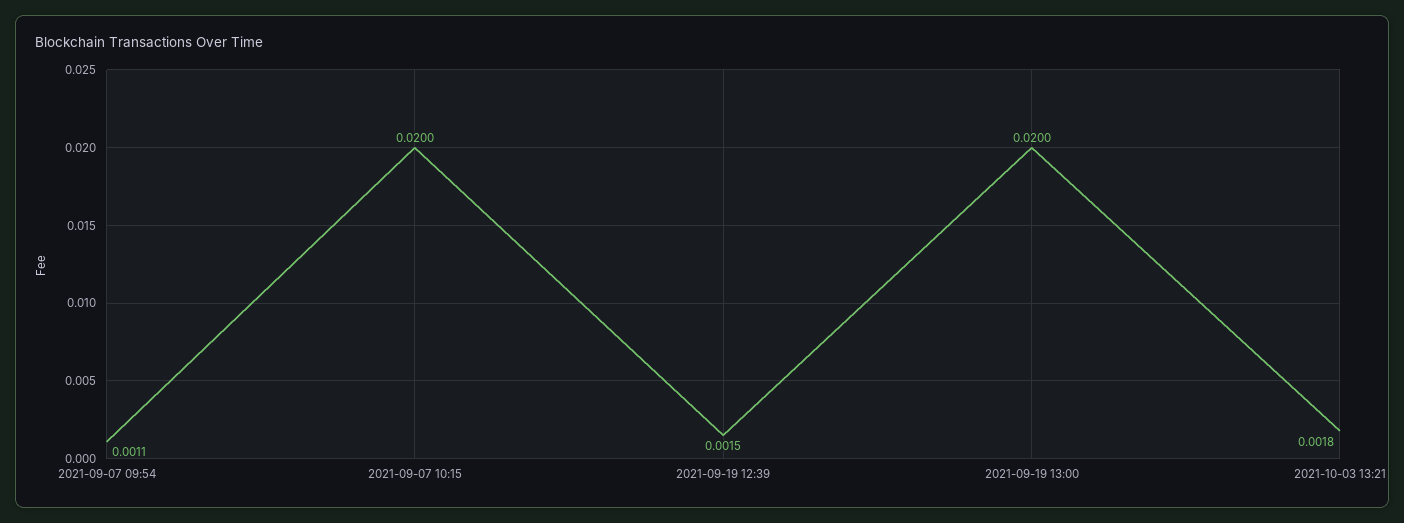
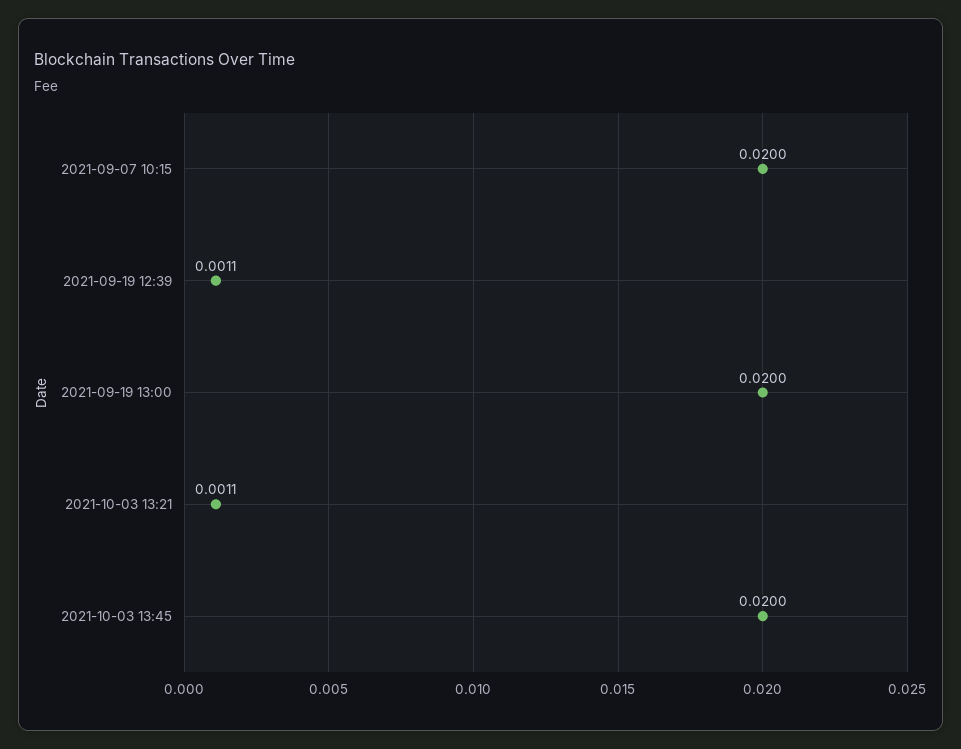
2021-09-07 09:54: 0.0011 -> none
2021-09-19 12:39: 0.0015 -> 0.0011
2021-10-03 13:21: 0.0018 -> 0.0011
2021-10-03 13:45: none -> 0.02

